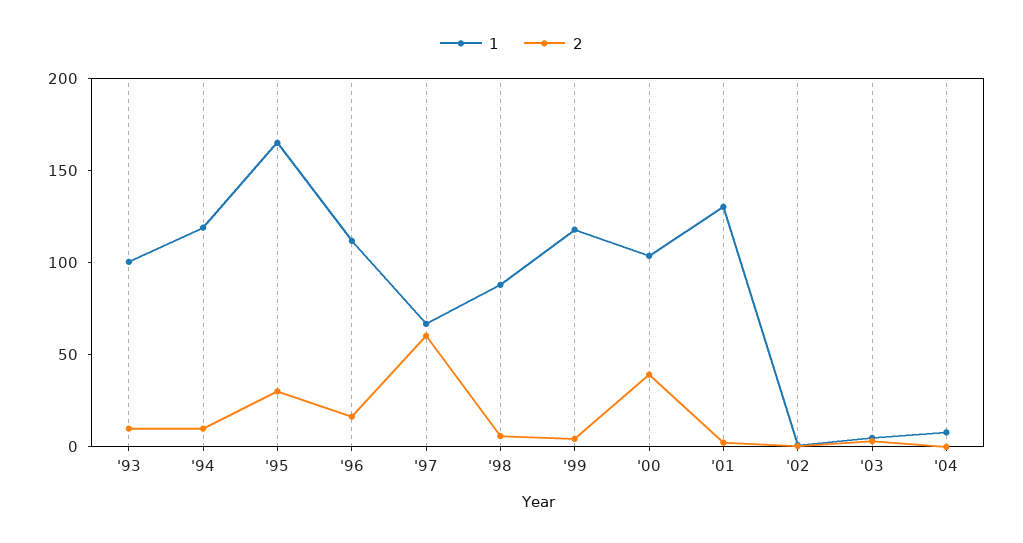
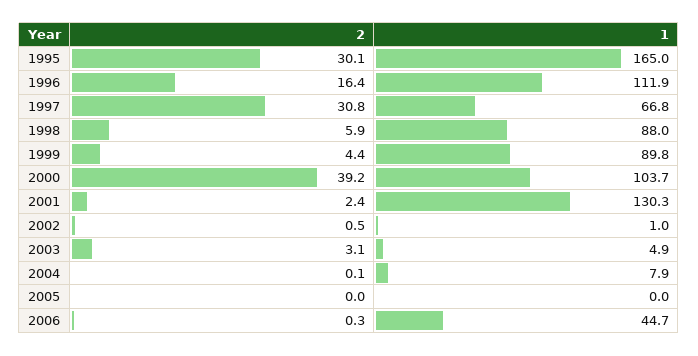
1, '93: 100 -> none
2, '93: 10 -> none
1, '94: 120 -> none
2, '94: 10 -> none
2, '97: 60 -> 30.8
1, '99: 120 -> 89.8
2, 2005: none -> 0
1, 2005: none -> 0
2, 2006: none -> 0.3
1, 2006: none -> 44.7

